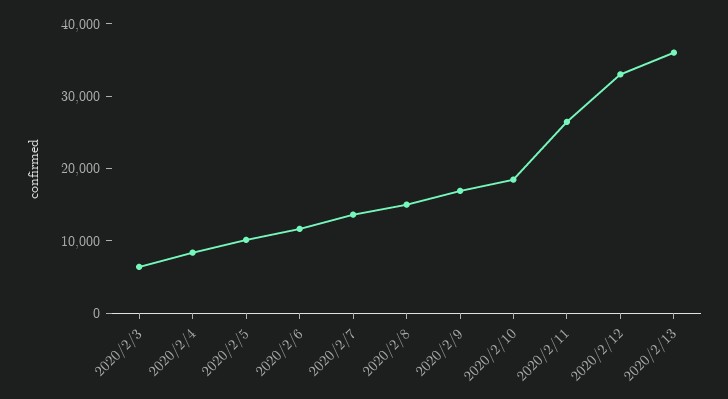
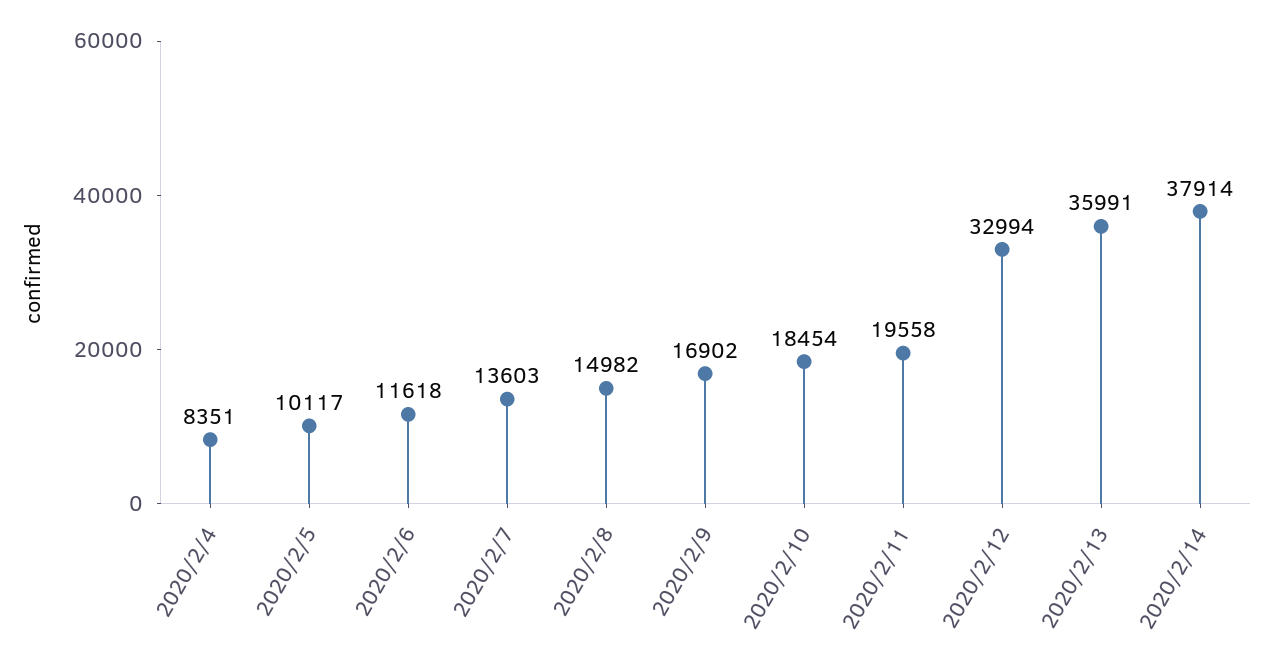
2020/2/3: 6000 -> none
2020/2/11: 26000 -> 19558
2020/2/14: none -> 37914

